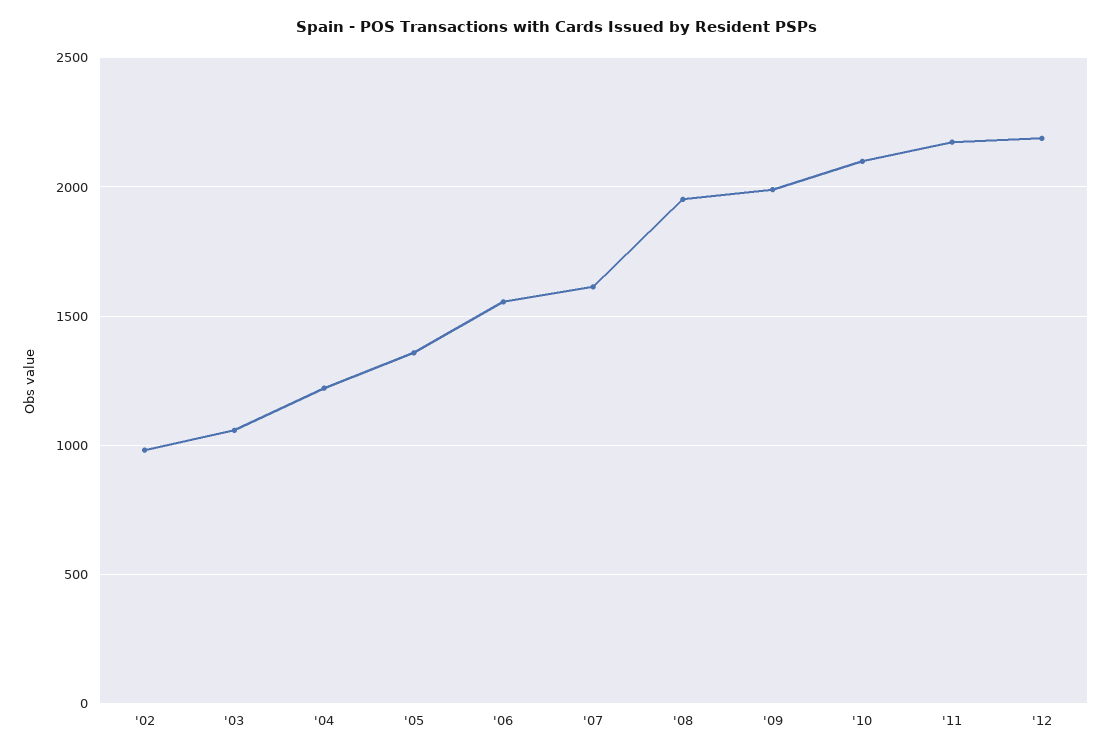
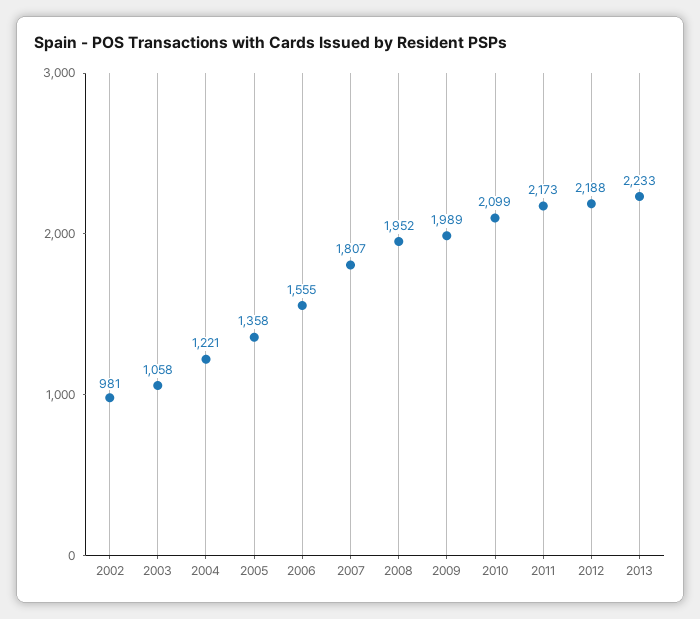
'07: 1600 -> 1807
2013: none -> 2233

